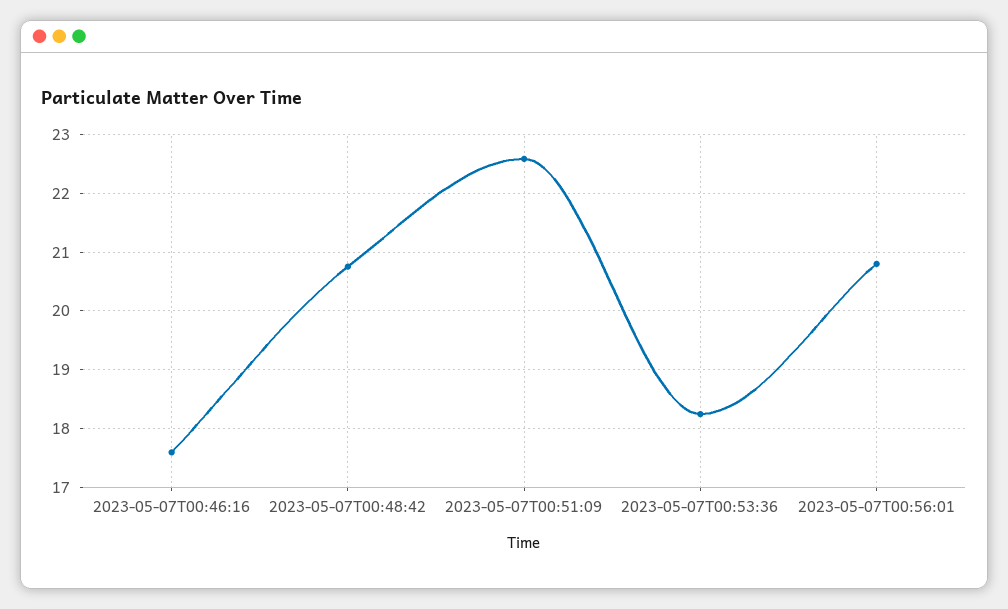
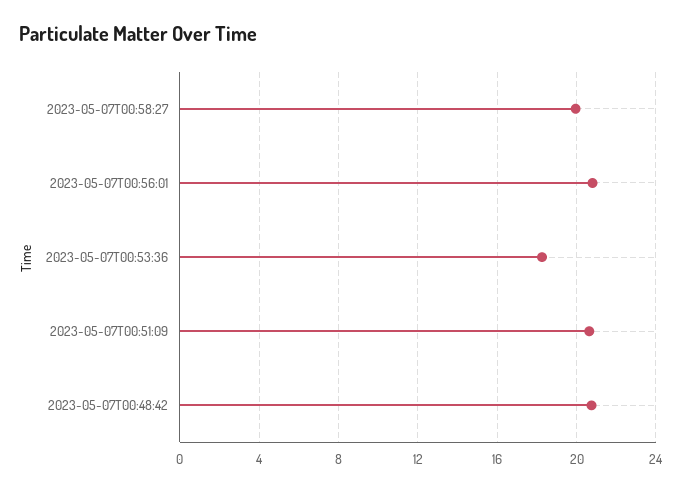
2023-05-07T00:46:16: 17.6 -> none
2023-05-07T00:51:09: 22.6 -> 20.5
2023-05-07T00:58:27: none -> 20

